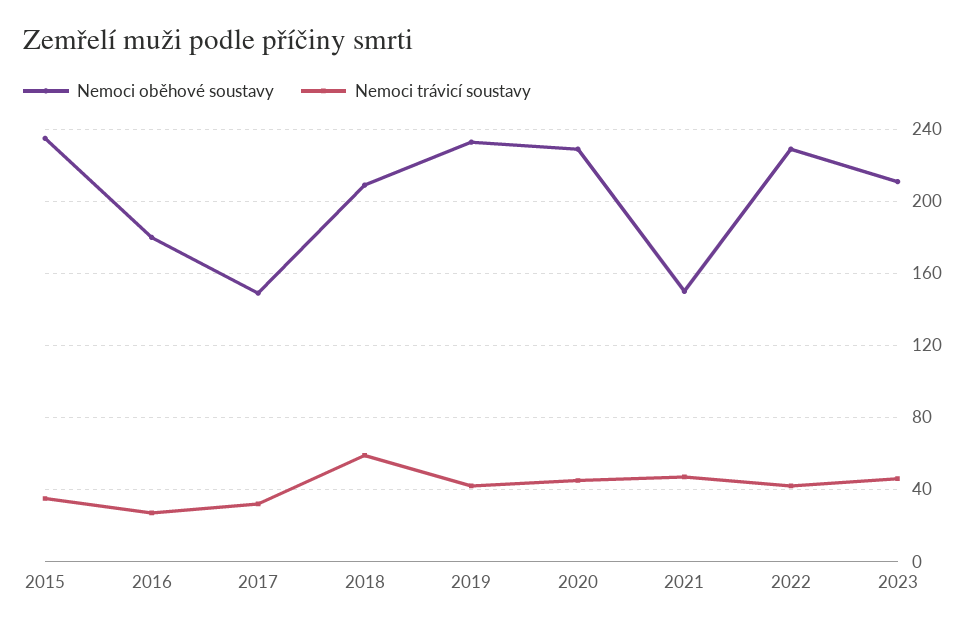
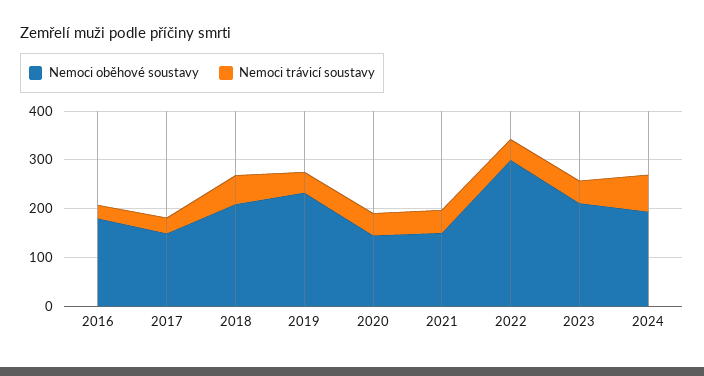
Nemoci oběhové soustavy, 2015: 235 -> none
Nemoci trávicí soustavy, 2015: 35 -> none
Nemoci oběhové soustavy, 2020: 230 -> 140
Nemoci oběhové soustavy, 2022: 230 -> 300
Nemoci oběhové soustavy, 2024: none -> 200
Nemoci trávicí soustavy, 2024: none -> 80

